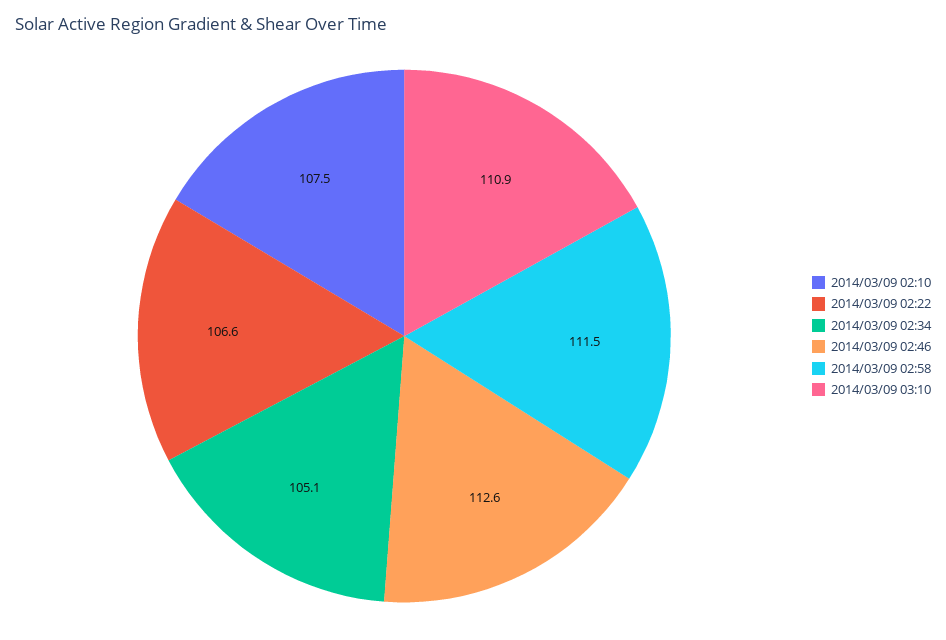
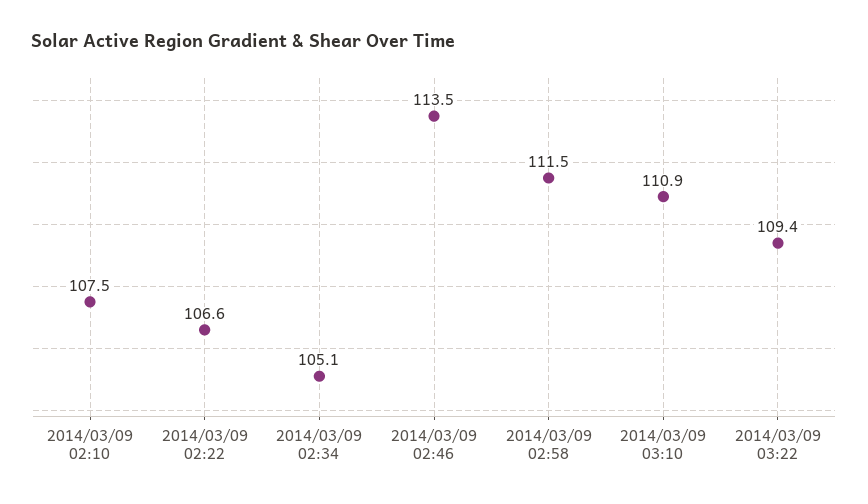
2014/03/09 02:46: 112.6 -> 113.5
2014/03/09 03:22: none -> 109.4

